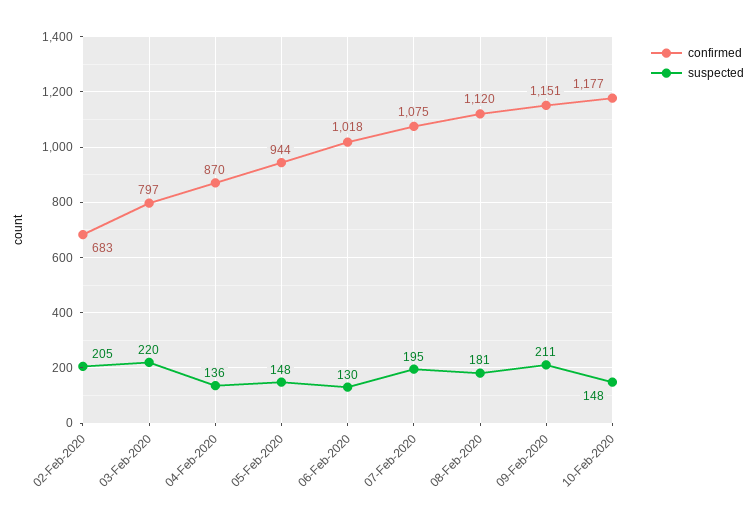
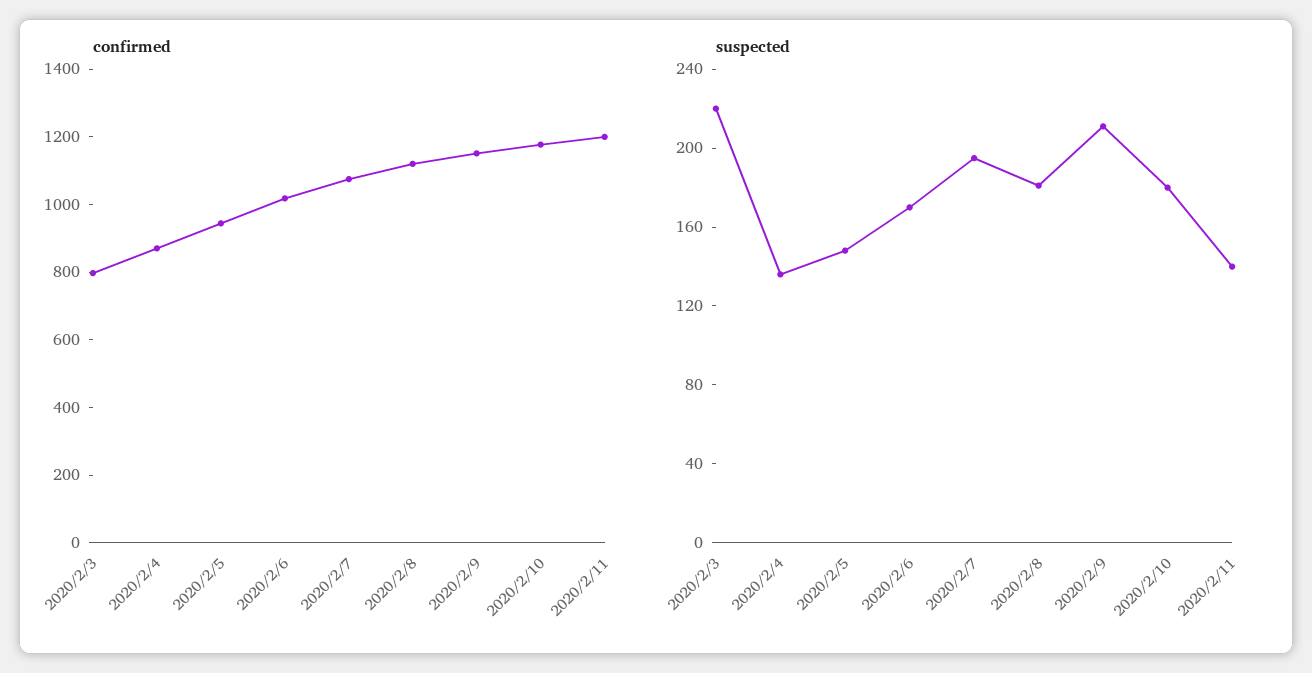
confirmed, 02-Feb-2020: 683 -> none
suspected, 02-Feb-2020: 205 -> none
suspected, 06-Feb-2020: 130 -> 170
suspected, 10-Feb-2020: 148 -> 180
confirmed, 2020/2/11: none -> 1200
suspected, 2020/2/11: none -> 140

